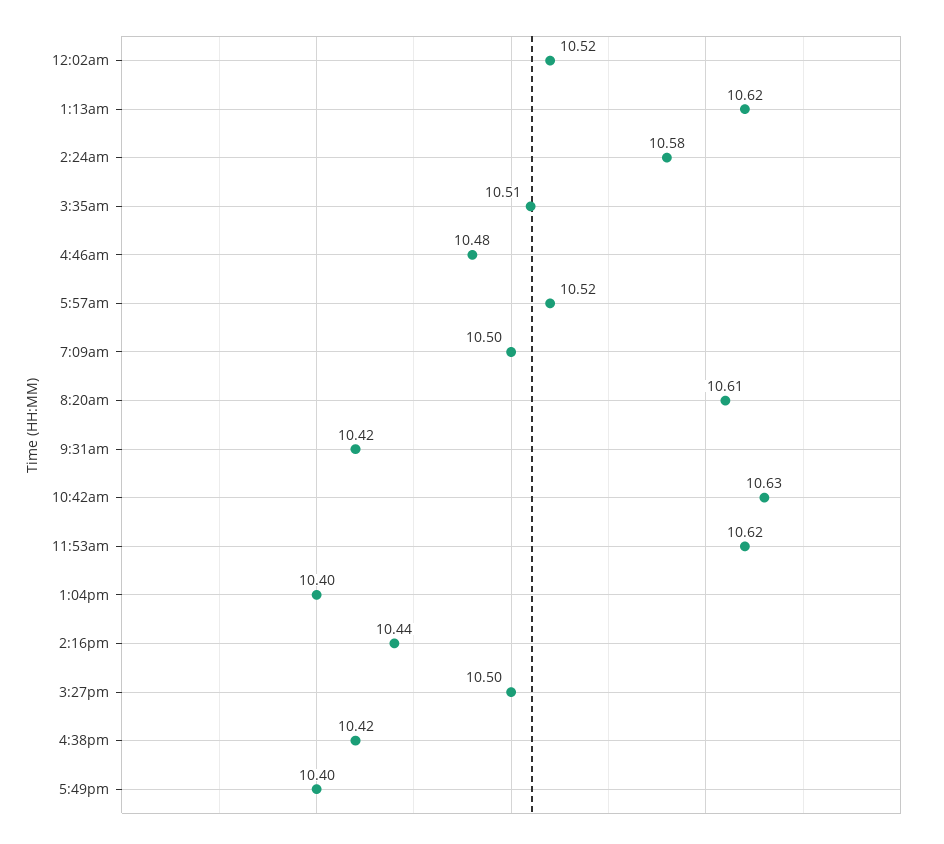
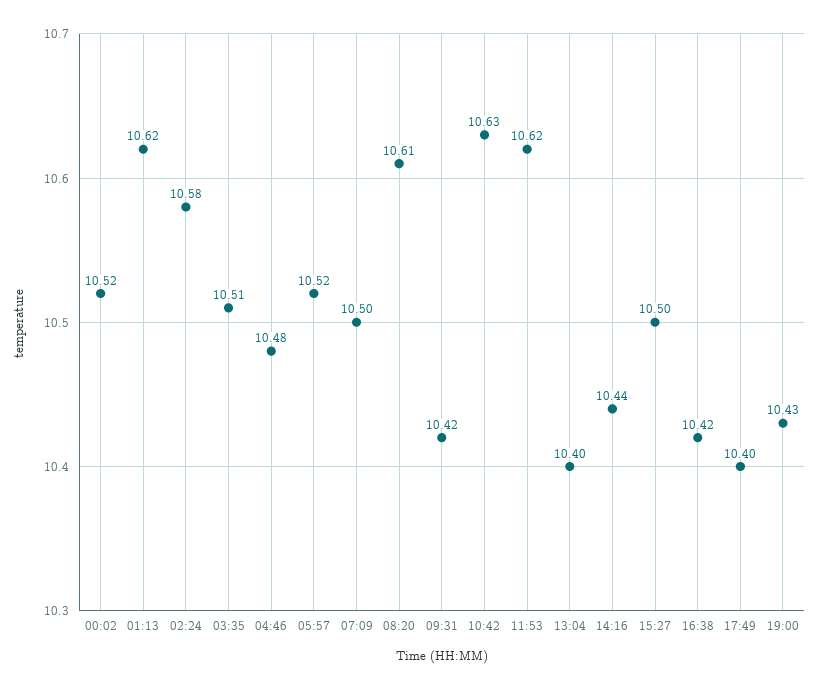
19:00: none -> 10.43

